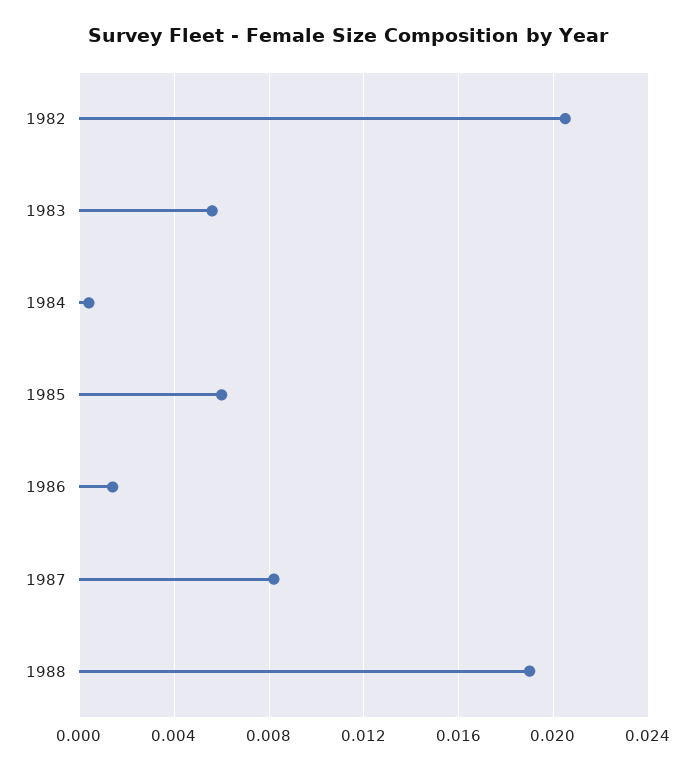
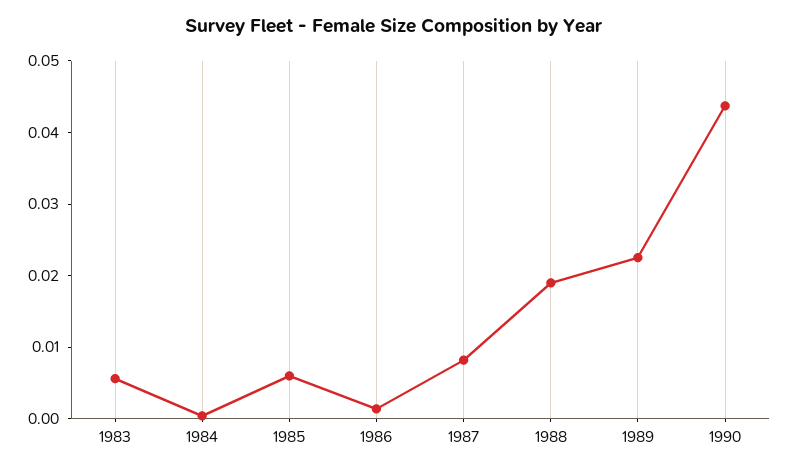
1982: 0.0205 -> none
1989: none -> 0.022
1990: none -> 0.044

